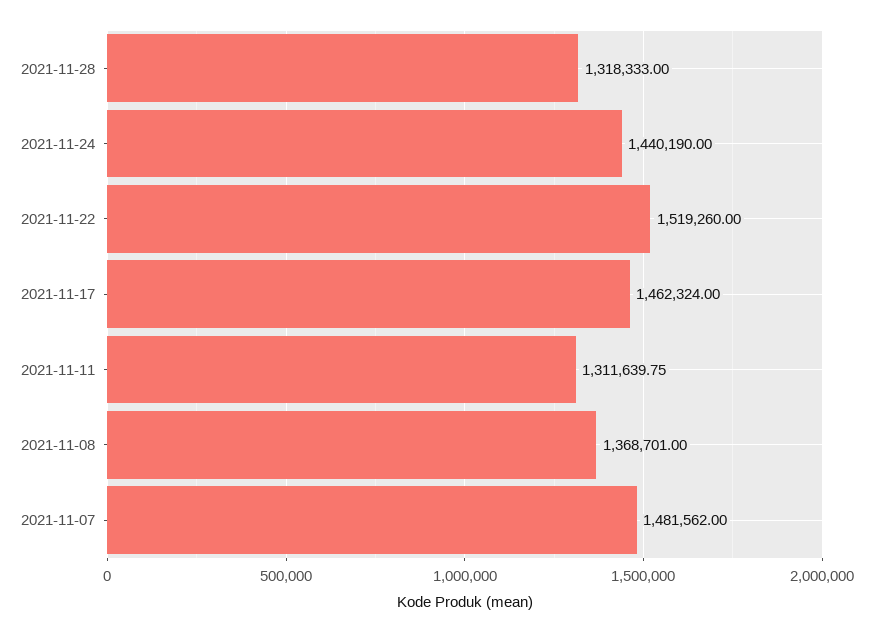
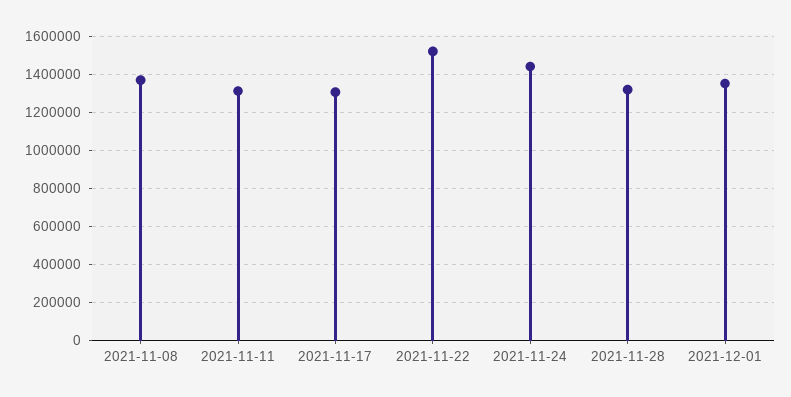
2021-11-17: 1462324 -> 1300000
2021-11-07: 1481562 -> none
2021-12-01: none -> 1350000

